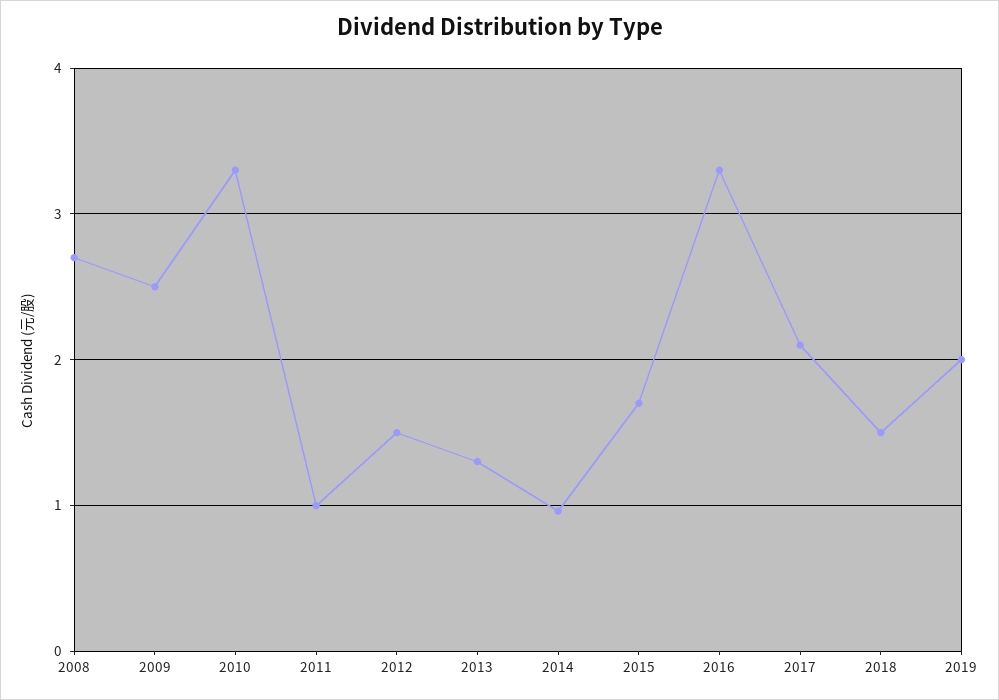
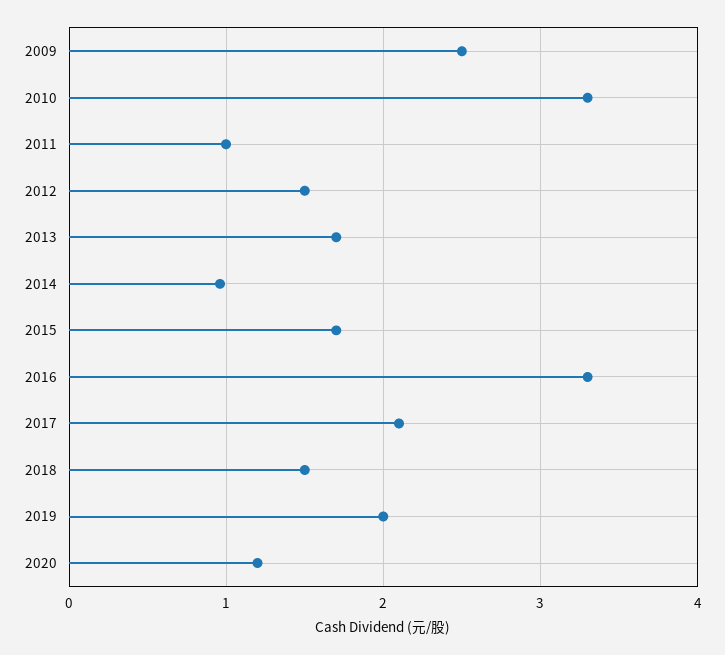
2008: 2.7 -> none
2013: 1.3 -> 1.7
2020: none -> 1.2

